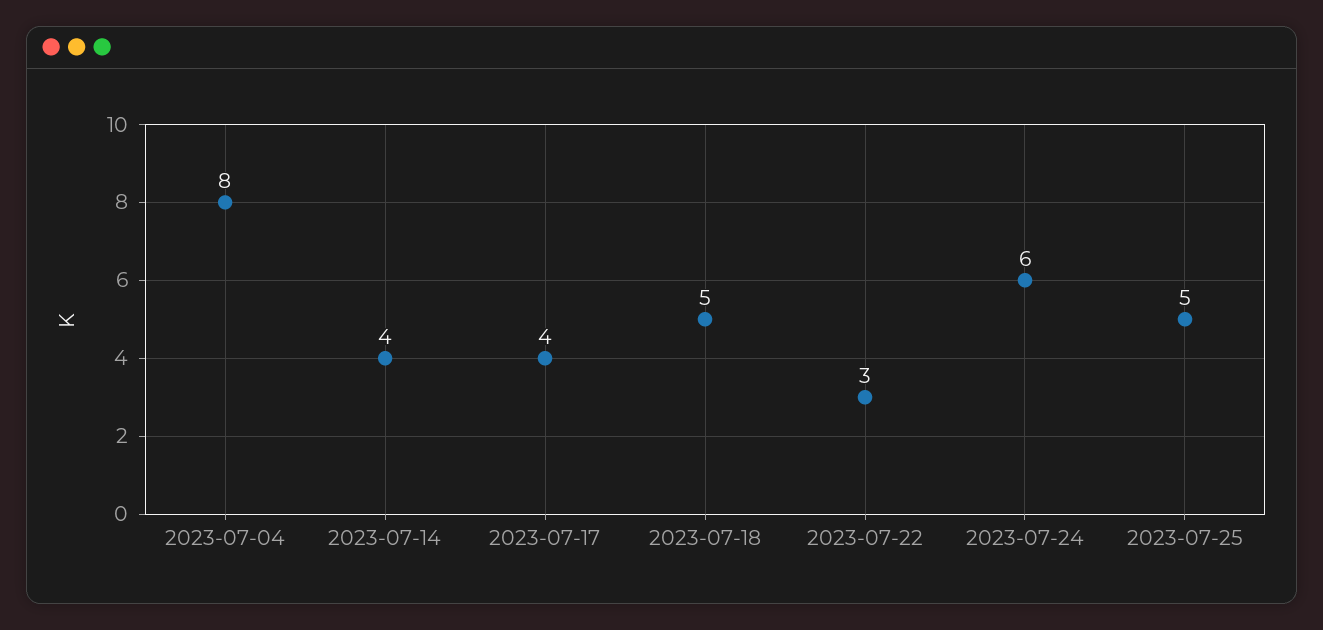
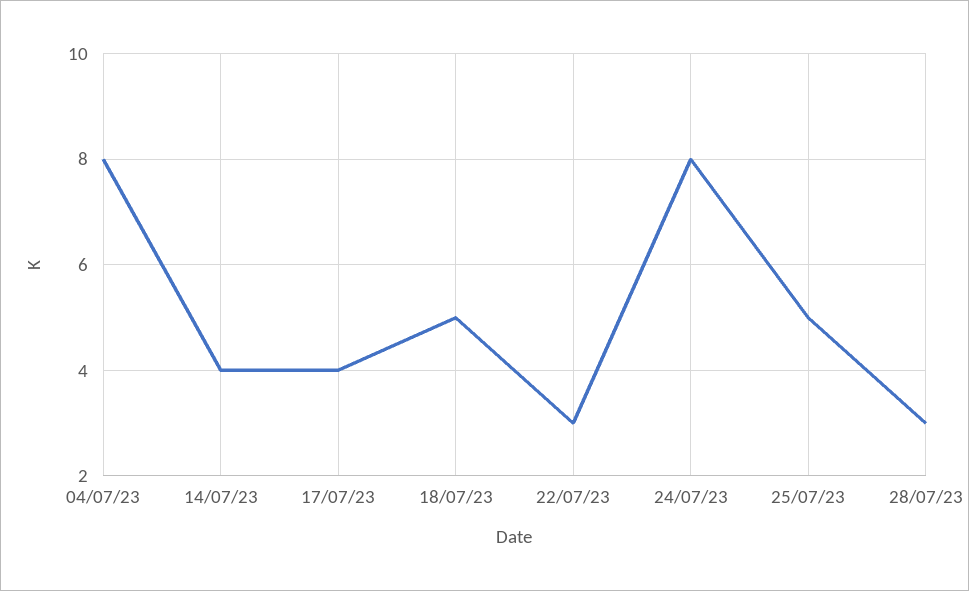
2023-07-24: 6 -> 8
28/07/23: none -> 3

